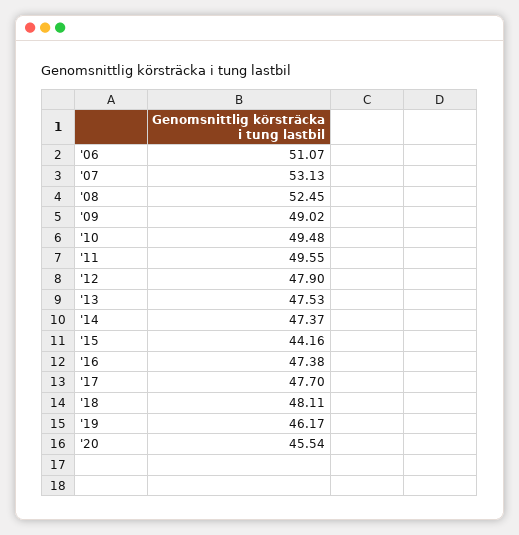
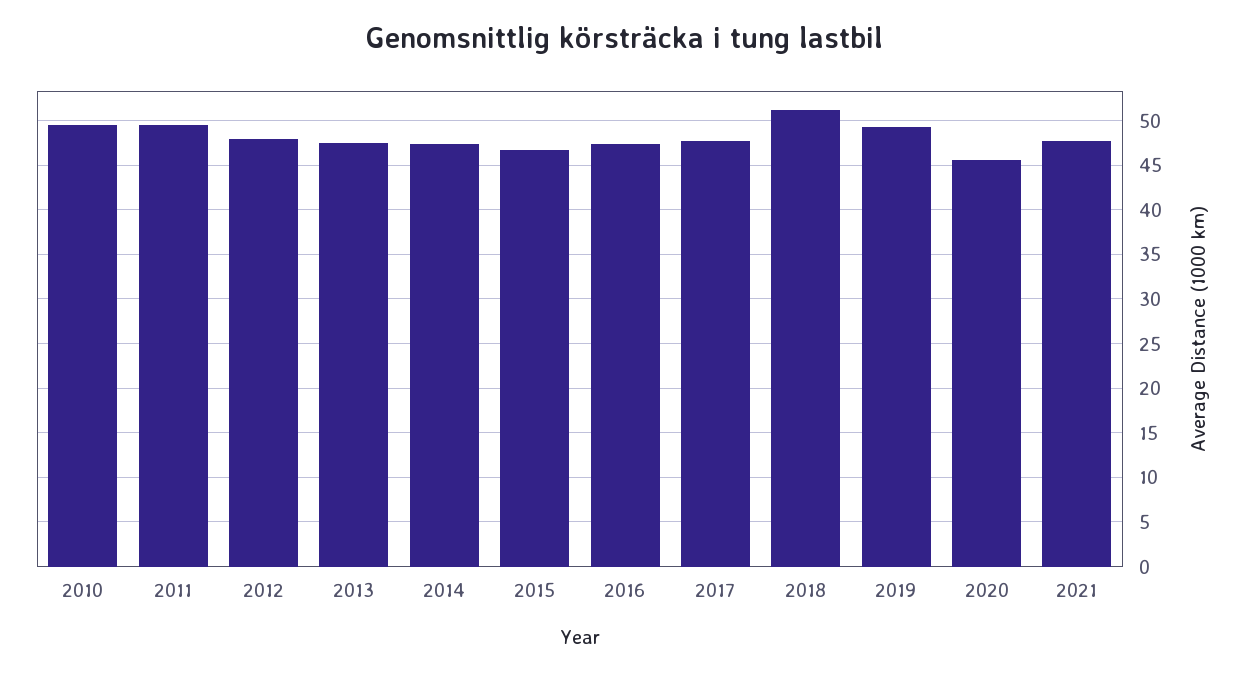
'06: 51.07 -> none
'07: 53.13 -> none
'08: 52.45 -> none
'09: 49.02 -> none
'15: 44.16 -> 47
'18: 48.11 -> 51
'19: 46.17 -> 49
2021: none -> 48

